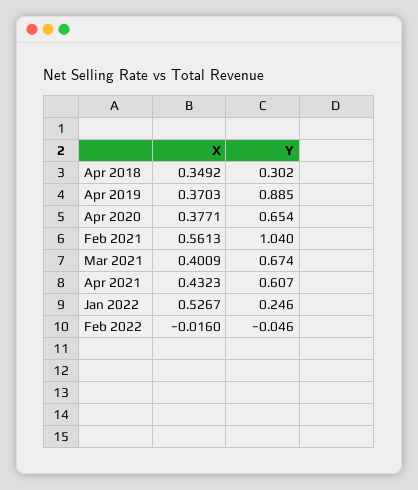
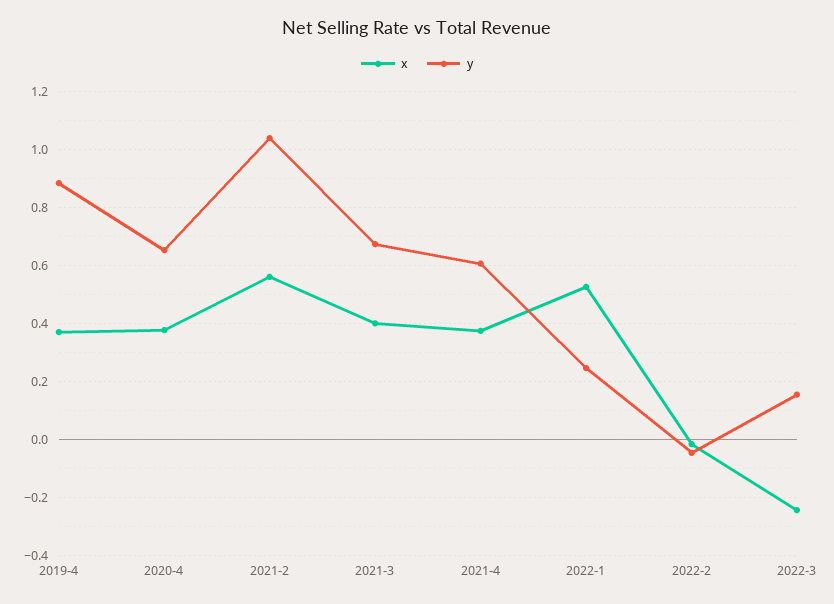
X, Apr 2018: 0.3492 -> none
Y, Apr 2018: 0.302 -> none
X, Apr 2021: 0.4323 -> 0.375
X, 2022-3: none -> -0.25
Y, 2022-3: none -> 0.15

